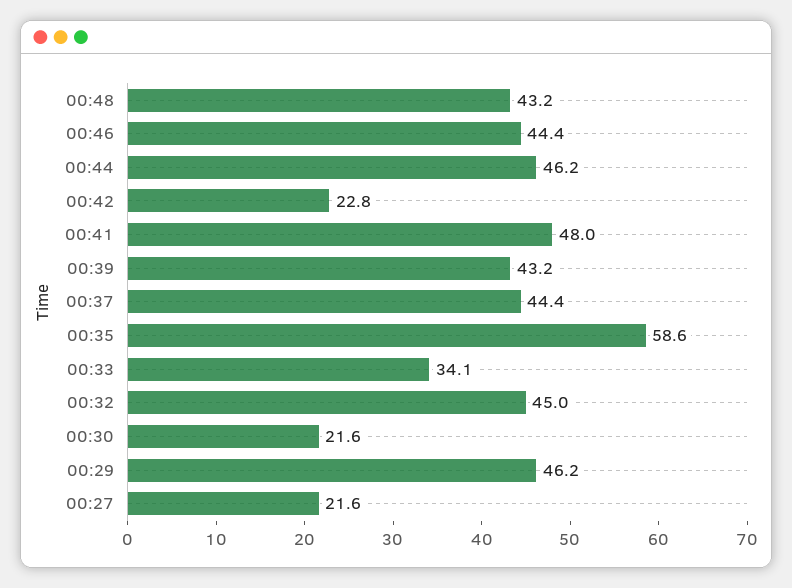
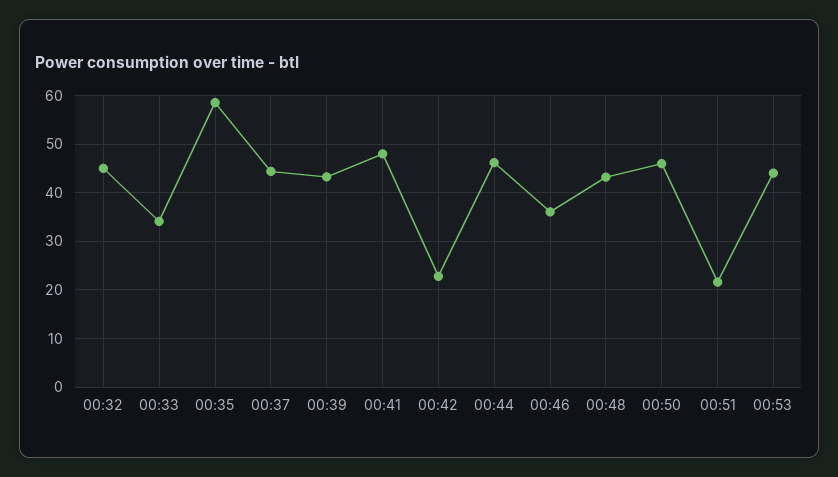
00:46: 44.4 -> 36
00:30: 21.6 -> none
00:29: 46.2 -> none
00:27: 21.6 -> none
00:50: none -> 46
00:51: none -> 22
00:53: none -> 44

